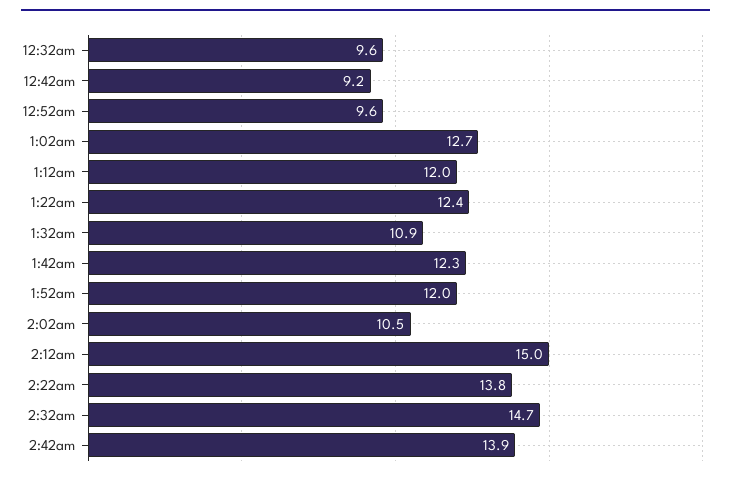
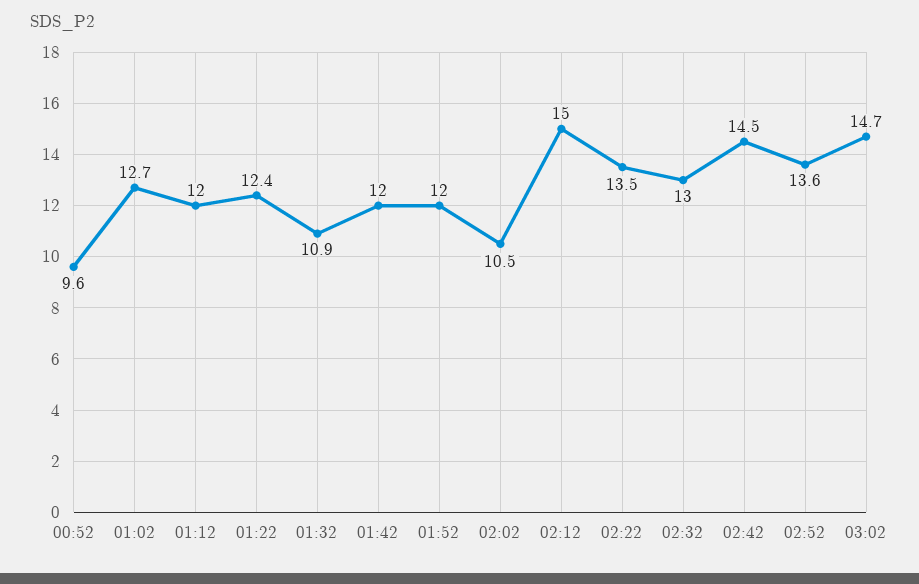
12:32am: 9.6 -> none
12:42am: 9.2 -> none
1:42am: 12.3 -> 12
2:22am: 13.8 -> 13.5
2:32am: 14.7 -> 13
2:42am: 13.9 -> 14.5
02:52: none -> 13.6
03:02: none -> 14.7

